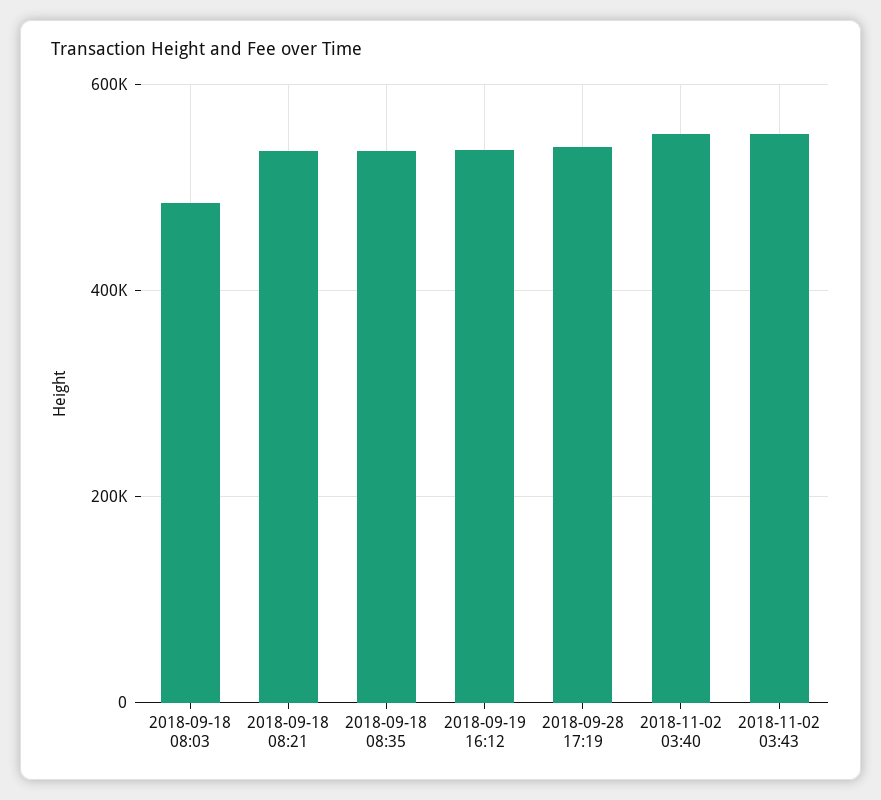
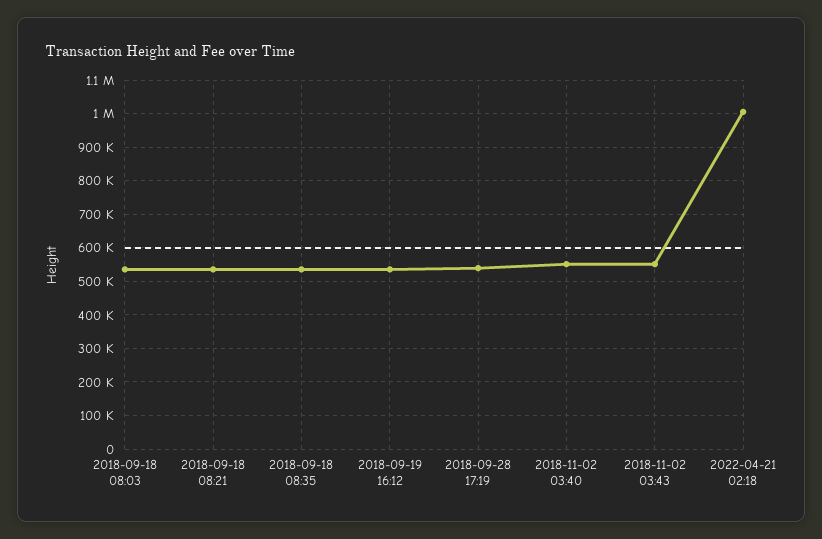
2018-09-18 08:03: 480000 -> 540000
2022-04-21 02:18: none -> 1000000

